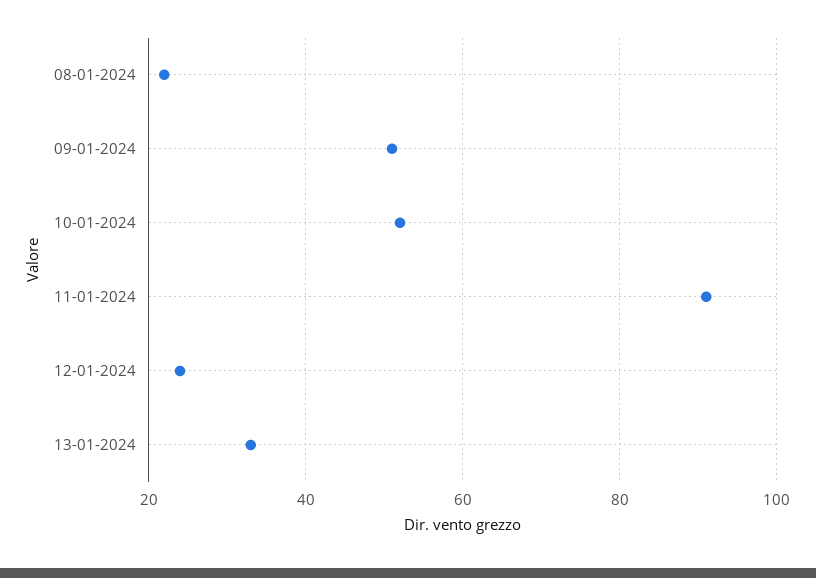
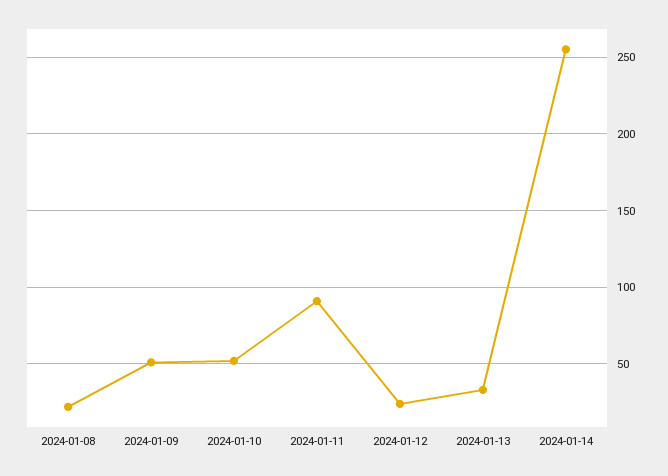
2024-01-14: none -> 255

